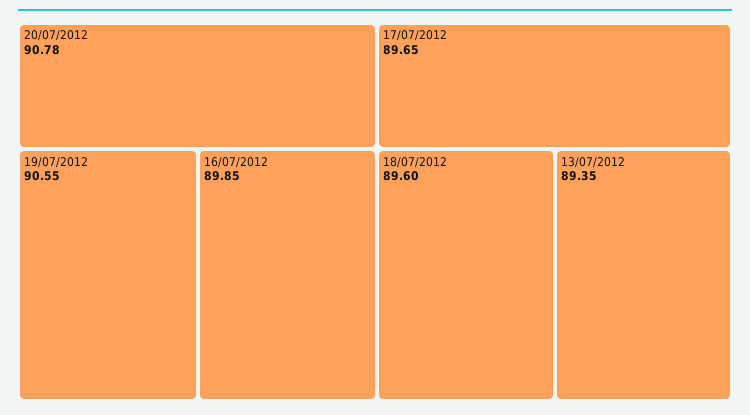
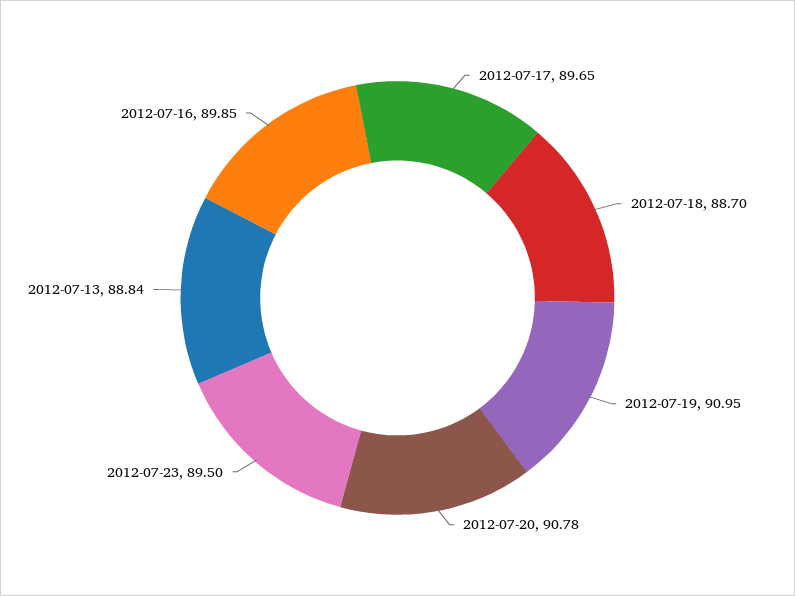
19/07/2012: 90.55 -> 90.95
18/07/2012: 89.6 -> 88.7
13/07/2012: 89.35 -> 88.84
2012-07-23: none -> 89.5

